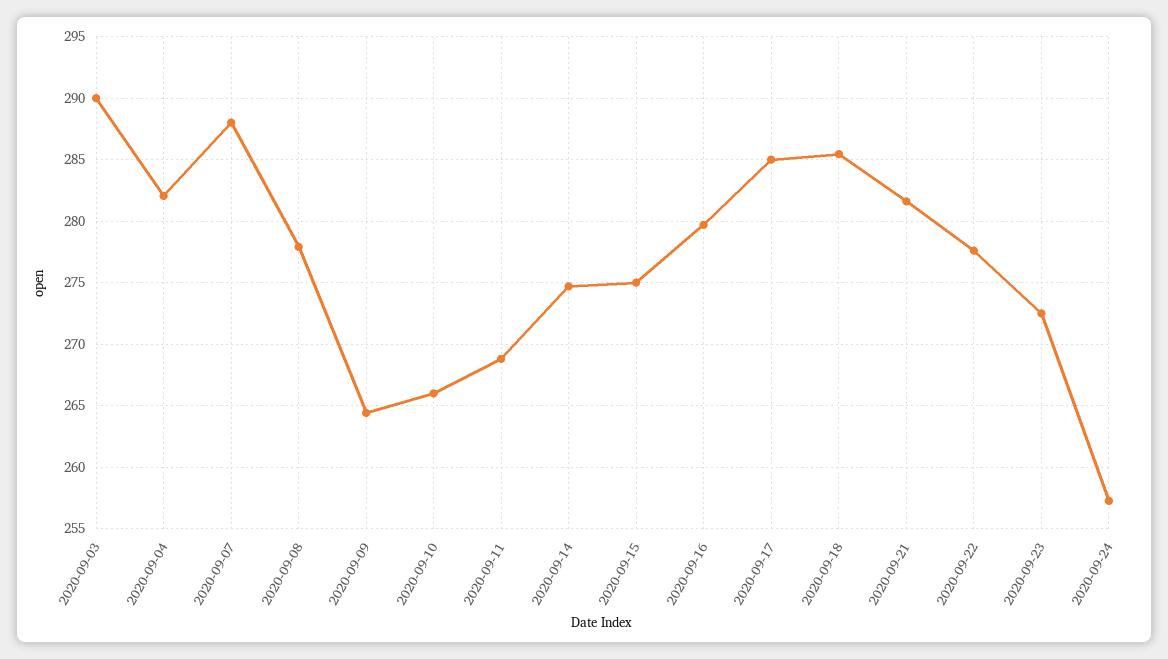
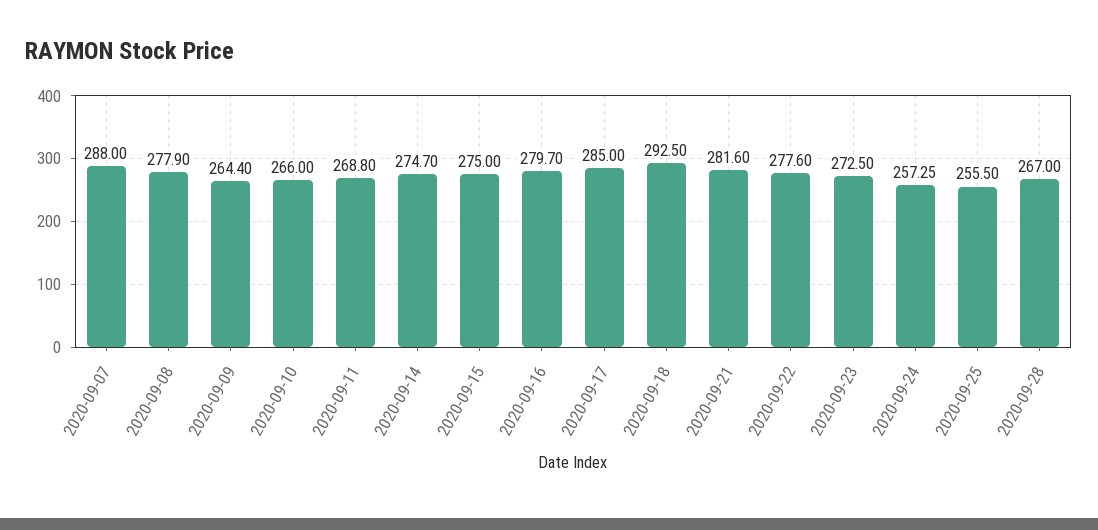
2020-09-03: 290 -> none
2020-09-04: 282 -> none
2020-09-18: 285.5 -> 292.5
2020-09-25: none -> 255.5
2020-09-28: none -> 267

